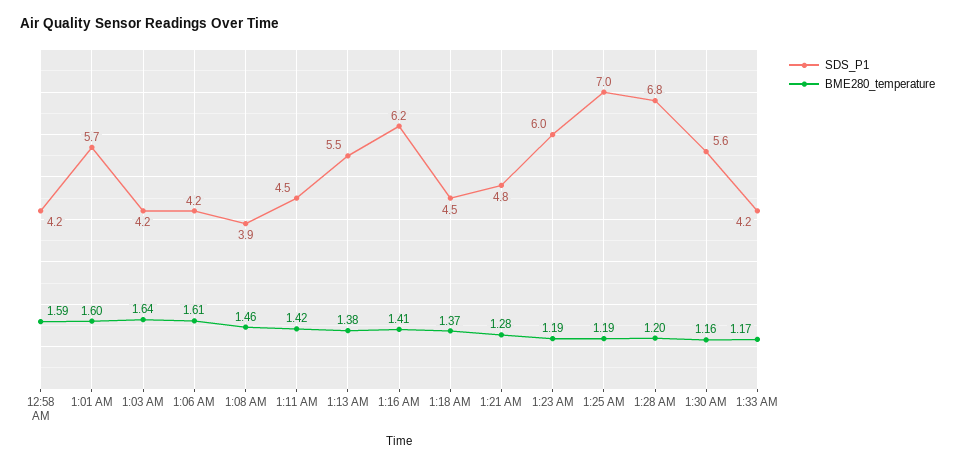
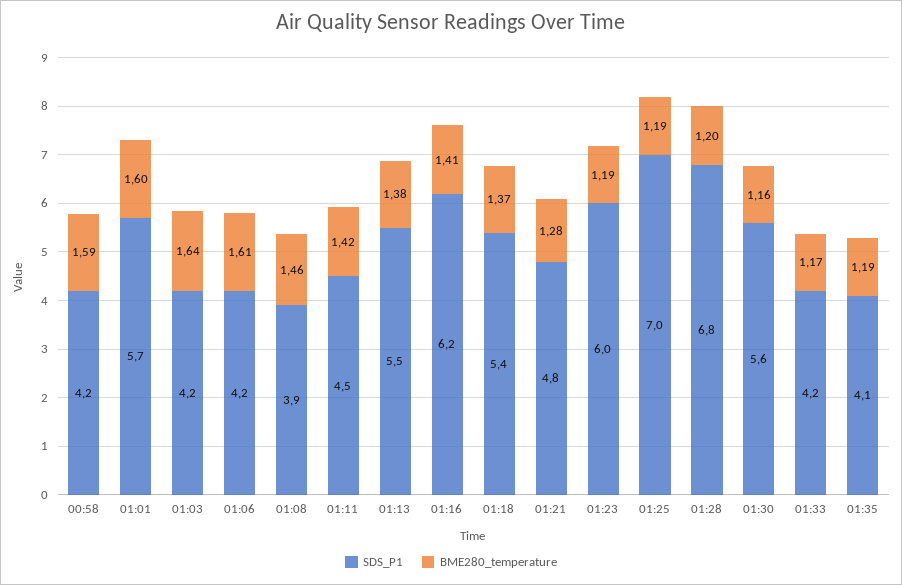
SDS_P1, 1:18 AM: 4.5 -> 5.4
SDS_P1, 01:35: none -> 4.1
BME280_temperature, 01:35: none -> 1.19

